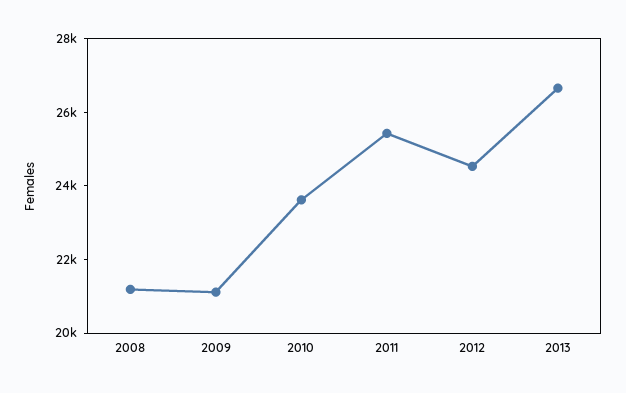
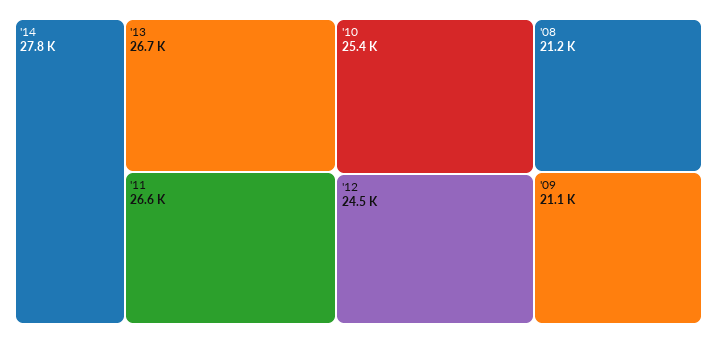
2010: 23500 -> 25400
2011: 25500 -> 26600
'14: none -> 27800

